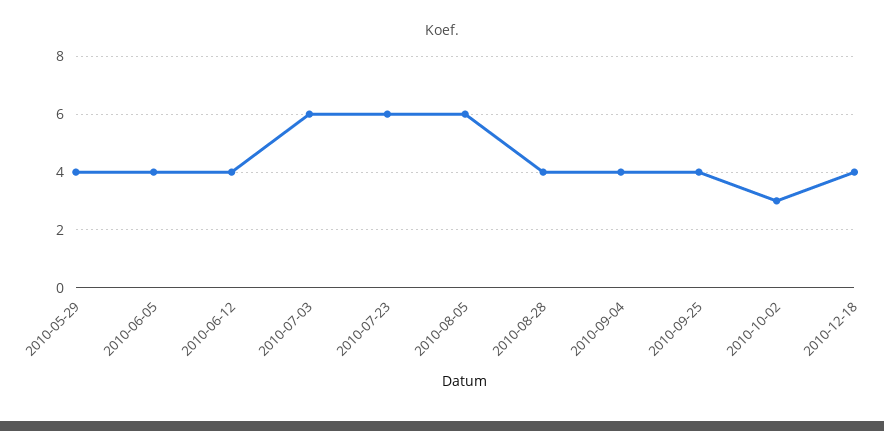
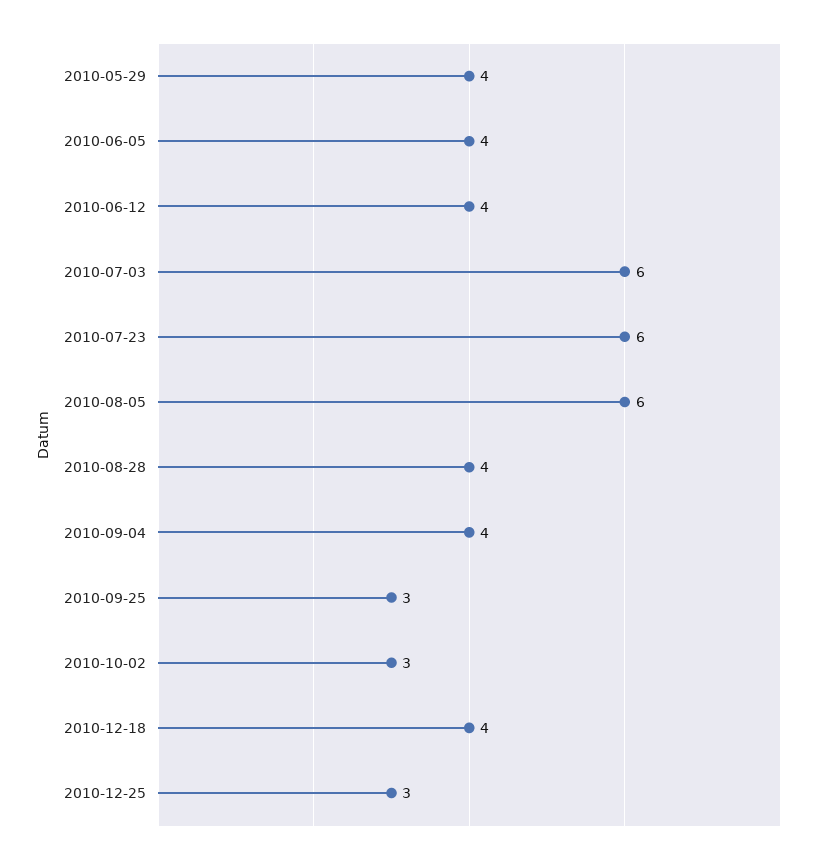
2010-09-25: 4 -> 3
2010-12-25: none -> 3

